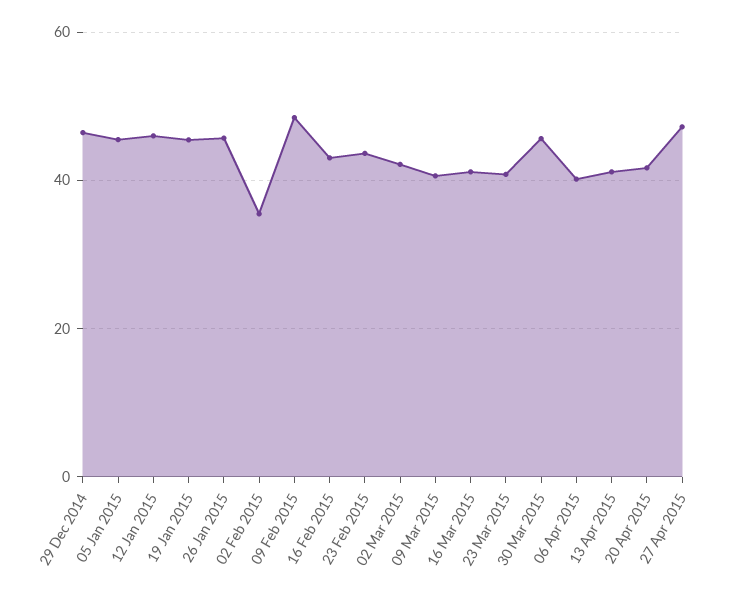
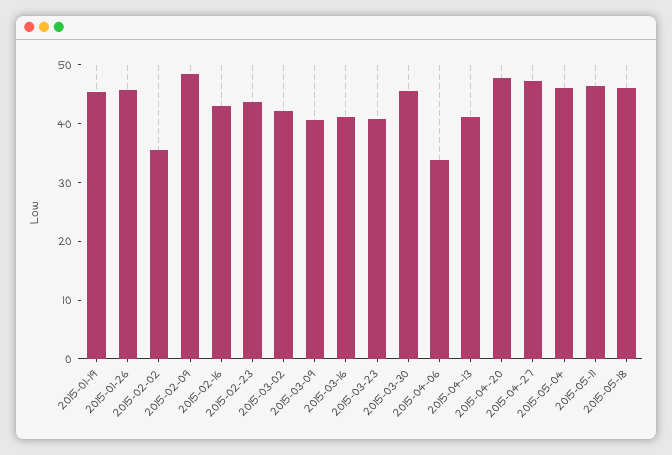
29 Dec 2014: 46 -> none
05 Jan 2015: 46 -> none
12 Jan 2015: 46 -> none
06 Apr 2015: 40 -> 34
20 Apr 2015: 42 -> 48
2015-05-04: none -> 46
2015-05-11: none -> 46
2015-05-18: none -> 46

